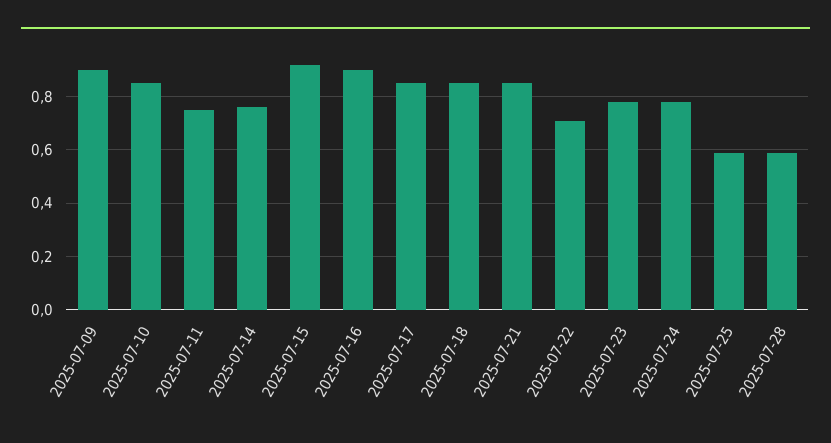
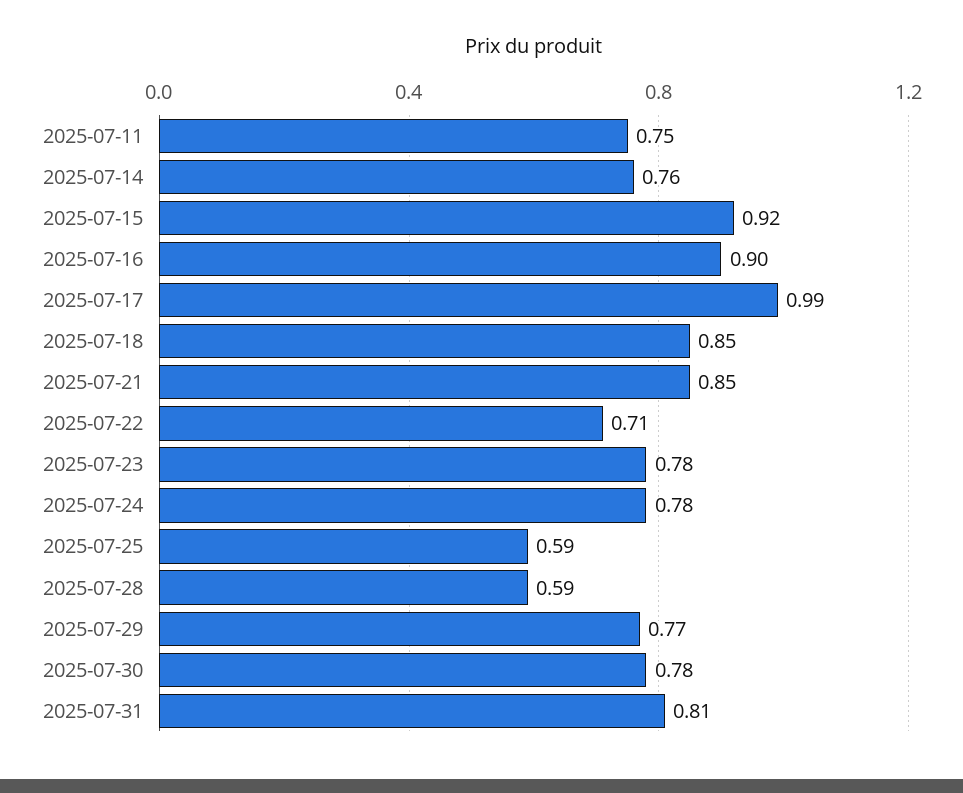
2025-07-09: 0.9 -> none
2025-07-10: 0.85 -> none
2025-07-17: 0.85 -> 0.99
2025-07-29: none -> 0.77
2025-07-30: none -> 0.78
2025-07-31: none -> 0.81

